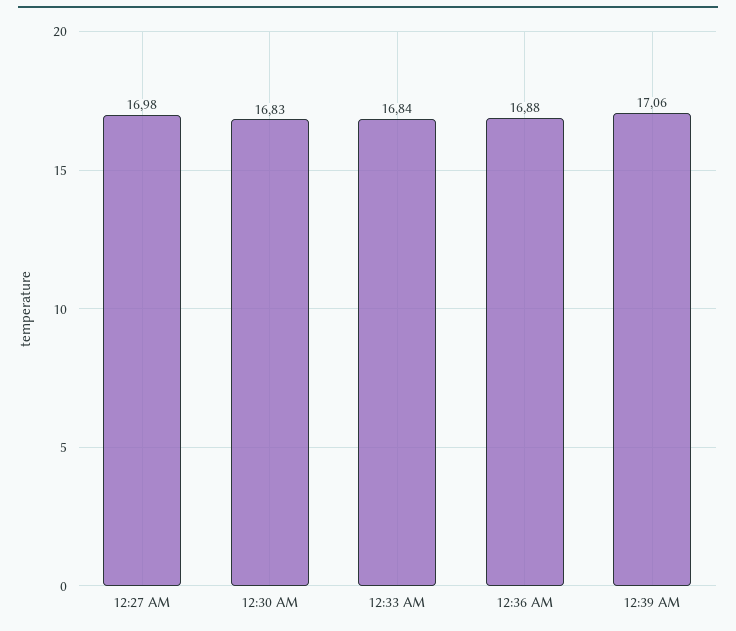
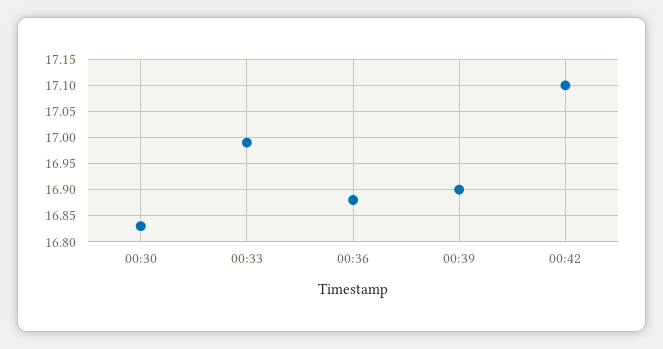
12:27 AM: 16.98 -> none
12:33 AM: 16.84 -> 17
12:39 AM: 17.06 -> 16.9
00:42: none -> 17.1

